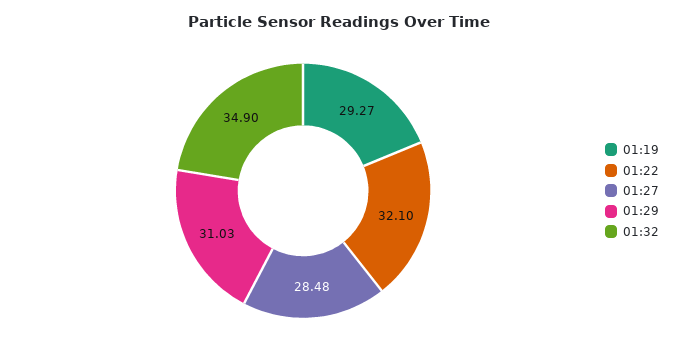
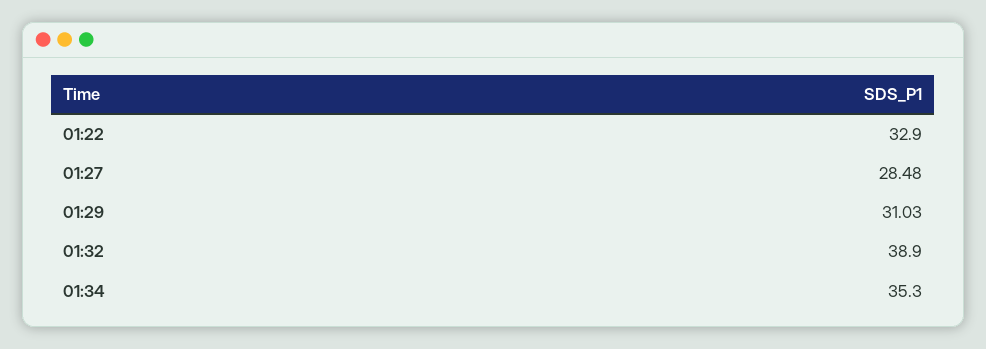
01:19: 29.27 -> none
01:22: 32.1 -> 32.9
01:32: 34.9 -> 38.9
01:34: none -> 35.3

